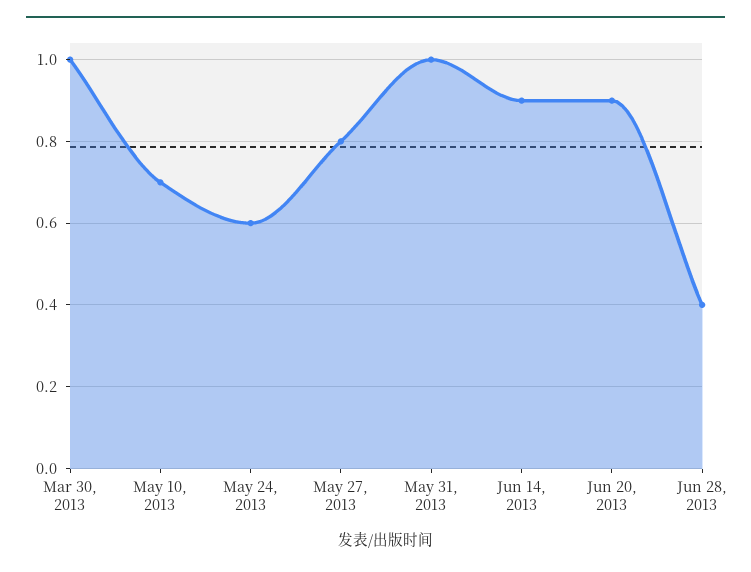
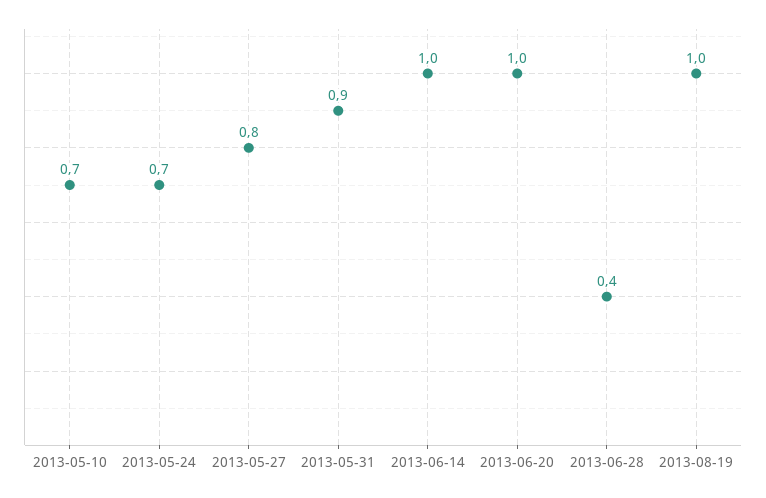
Mar 30, 2013: 1 -> none
May 24, 2013: 0.6 -> 0.7
May 31, 2013: 1 -> 0.9
Jun 14, 2013: 0.9 -> 1
Jun 20, 2013: 0.9 -> 1
2013-08-19: none -> 1

